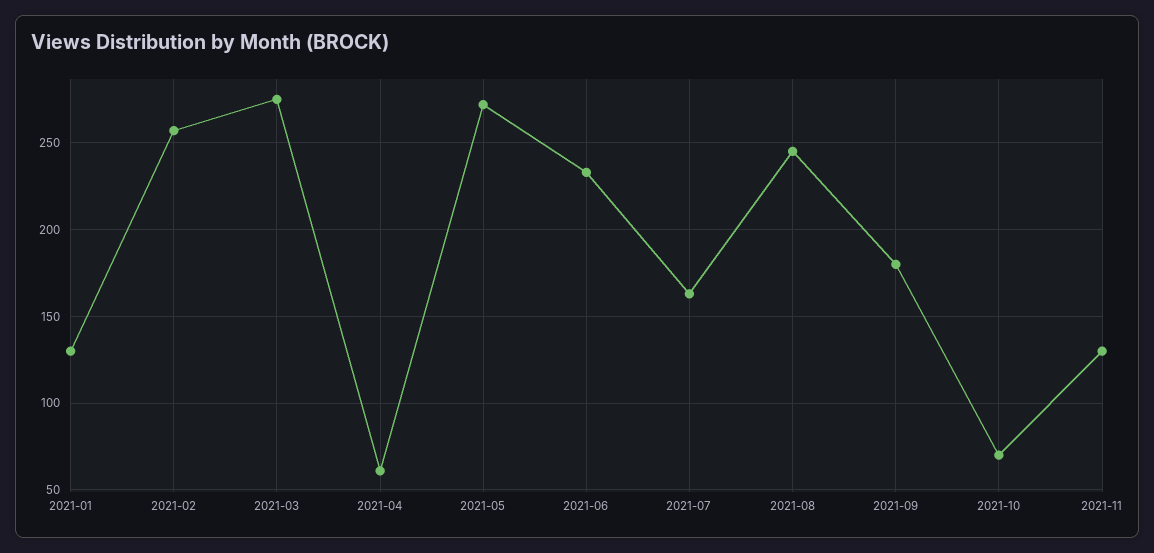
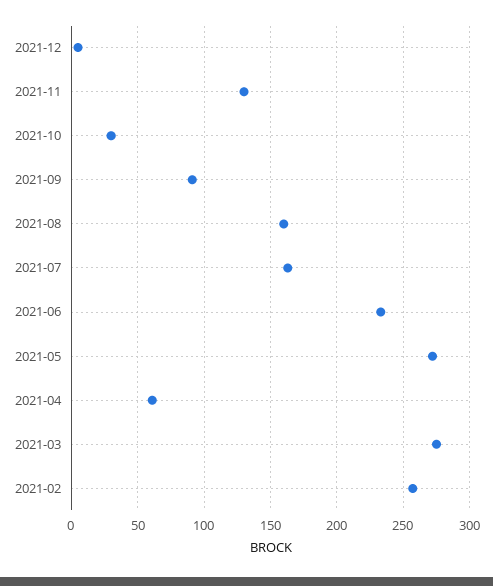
2021-01: 130 -> none
2021-08: 245 -> 160
2021-09: 180 -> 90
2021-10: 70 -> 30
2021-12: none -> 5

